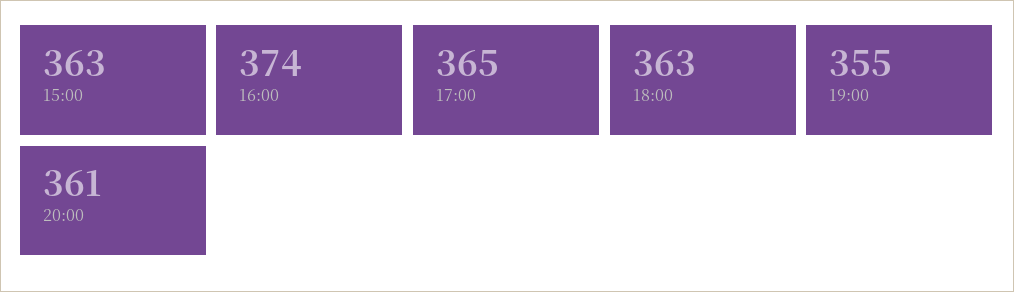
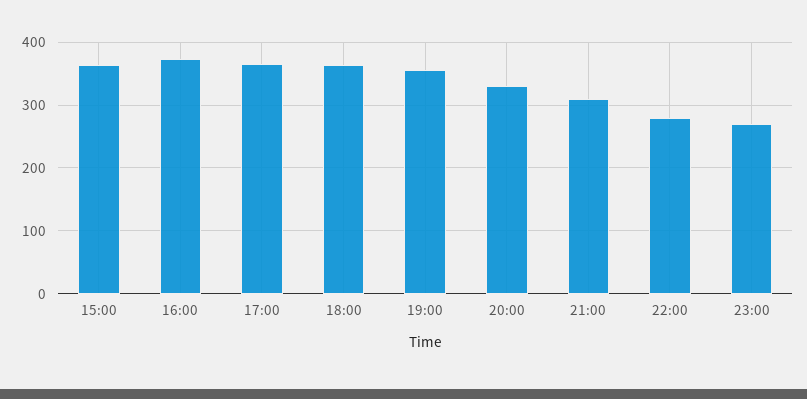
20:00: 361 -> 330
21:00: none -> 310
22:00: none -> 280
23:00: none -> 270

